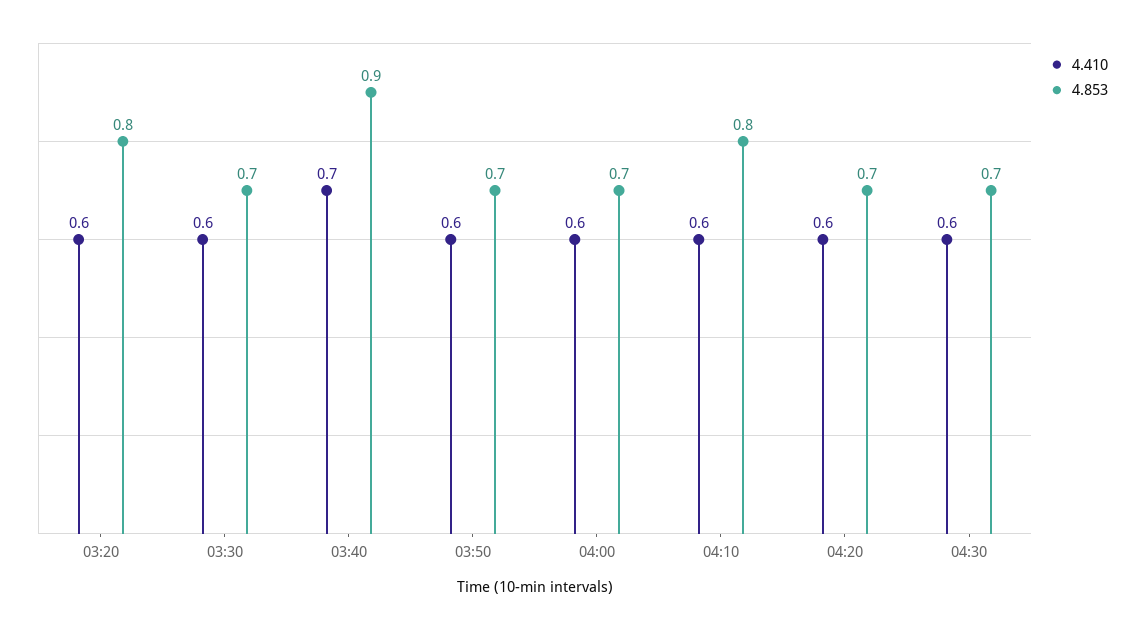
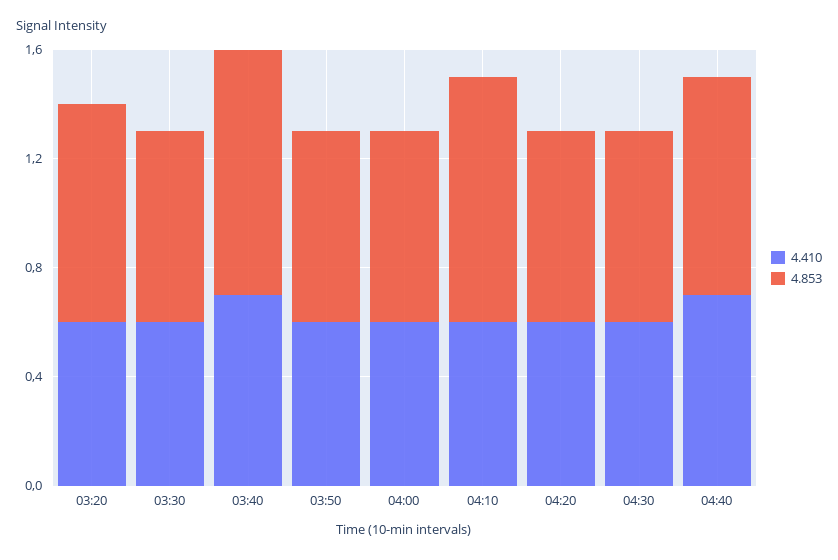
4.853, 04:10: 0.8 -> 0.9
4.410, 04:40: none -> 0.7
4.853, 04:40: none -> 0.8

